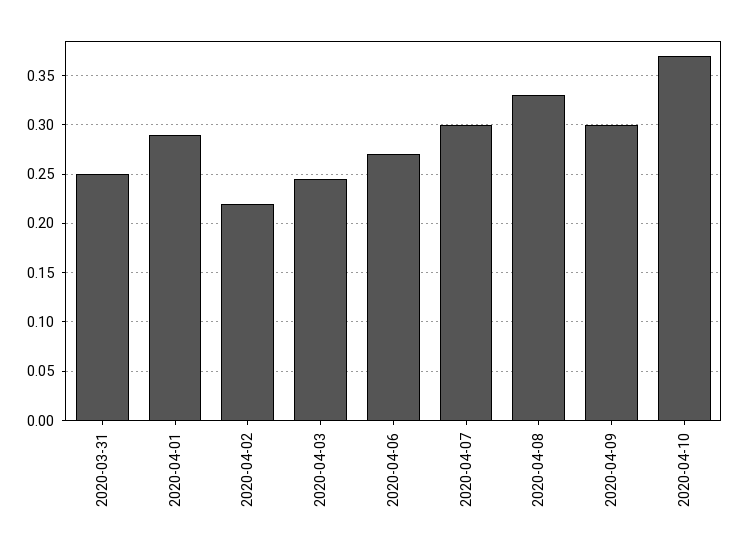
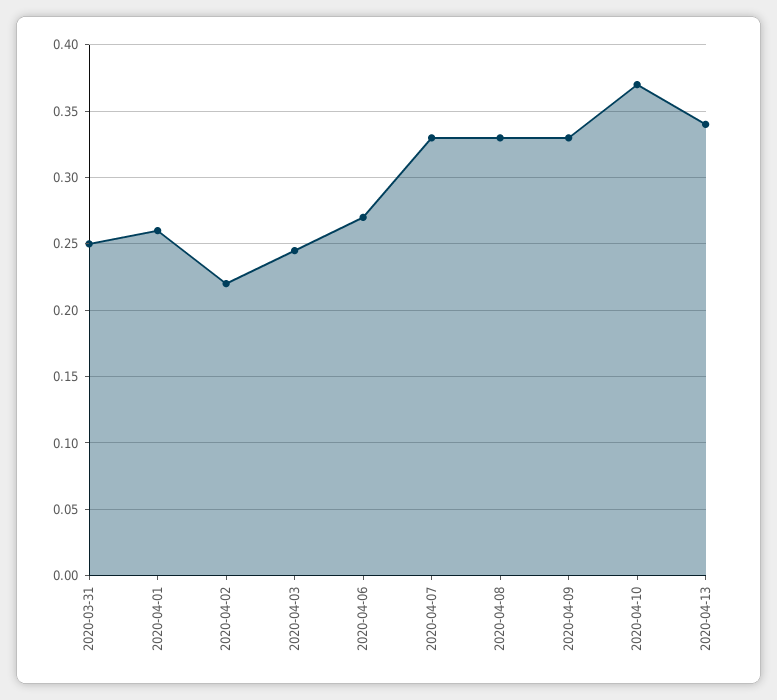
2020-04-01: 0.29 -> 0.26
2020-04-07: 0.3 -> 0.33
2020-04-09: 0.3 -> 0.33
2020-04-13: none -> 0.34

